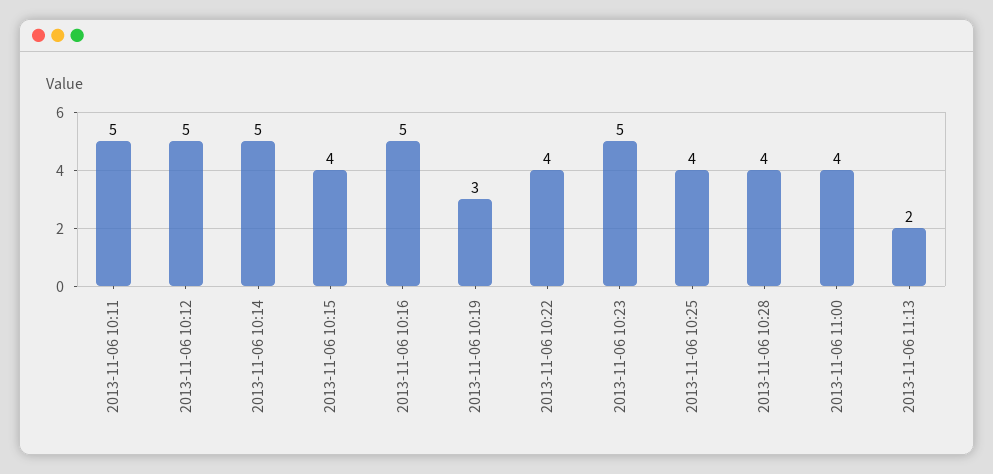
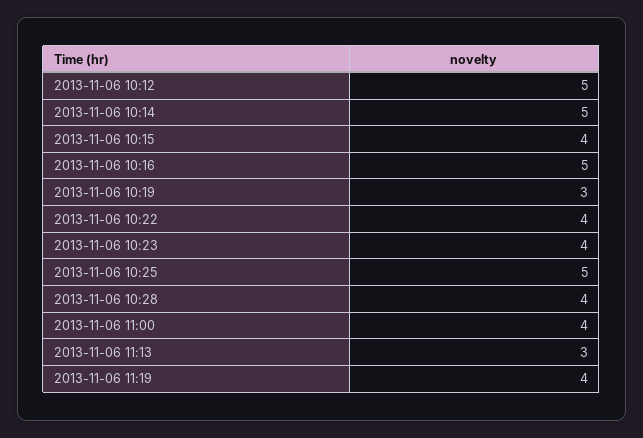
2013-11-06 10:11: 5 -> none
2013-11-06 10:23: 5 -> 4
2013-11-06 10:25: 4 -> 5
2013-11-06 11:13: 2 -> 3
2013-11-06 11:19: none -> 4

